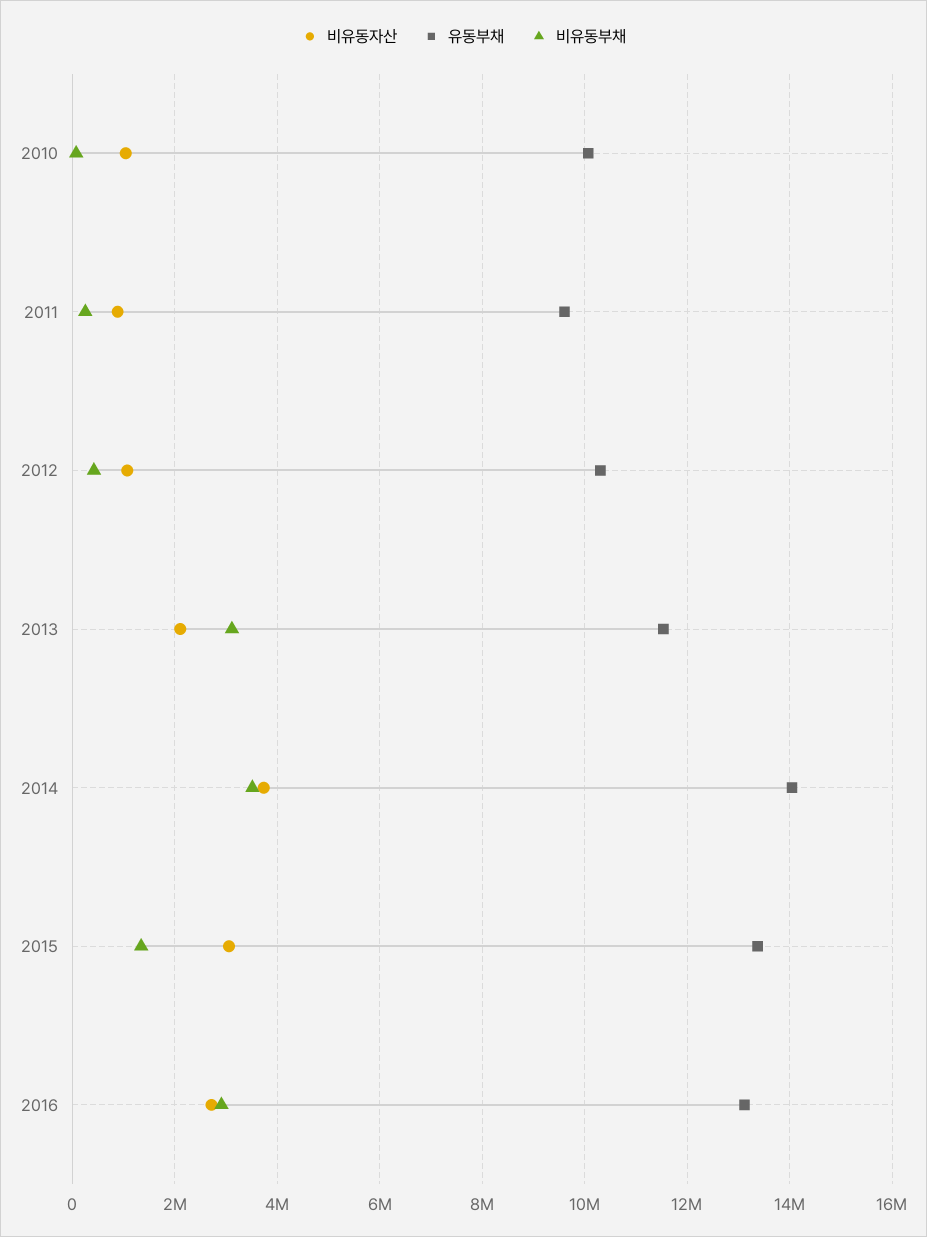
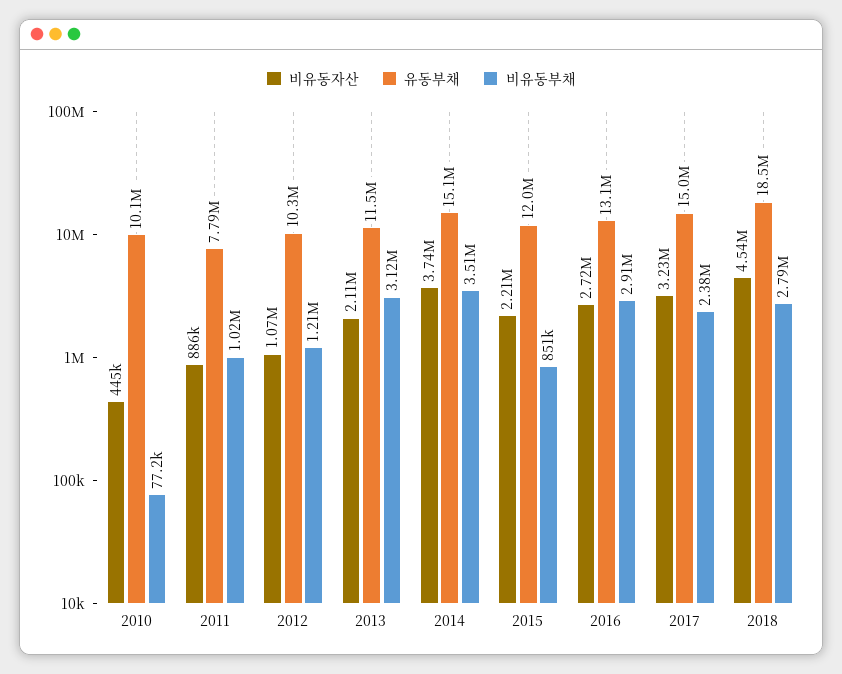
비유동자산, 2010: 1000000 -> 445000
유동부채, 2011: 9600000 -> 7790000
비유동부채, 2011: 200000 -> 1020000
비유동부채, 2012: 400000 -> 1210000
유동부채, 2014: 14000000 -> 15100000
비유동자산, 2015: 3000000 -> 2210000
유동부채, 2015: 13400000 -> 12000000
비유동부채, 2015: 1400000 -> 851000
비유동자산, 2017: none -> 3230000
유동부채, 2017: none -> 15000000
비유동부채, 2017: none -> 2380000
비유동자산, 2018: none -> 4540000
유동부채, 2018: none -> 18500000
비유동부채, 2018: none -> 2790000

